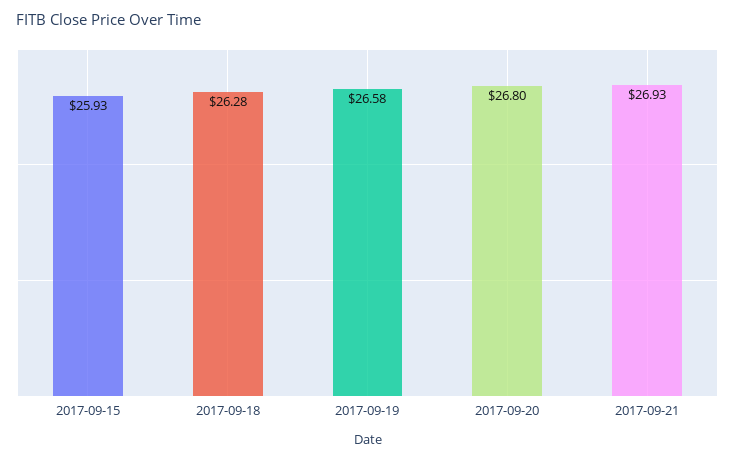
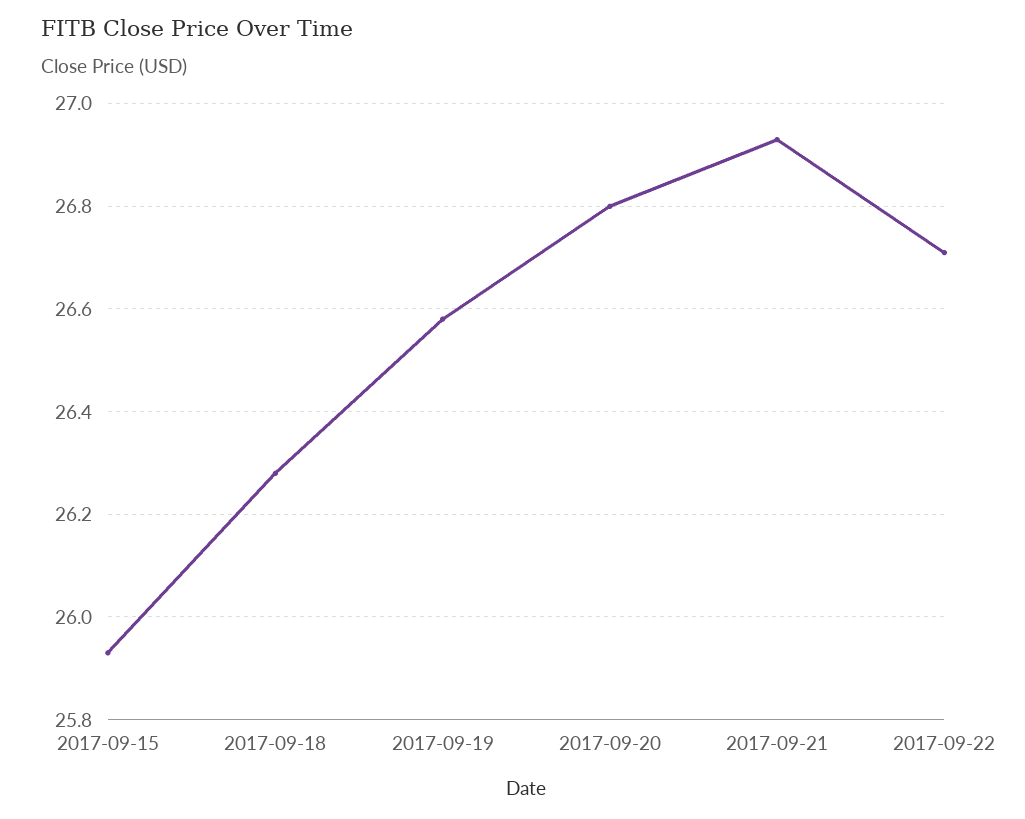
2017-09-22: none -> 26.7

